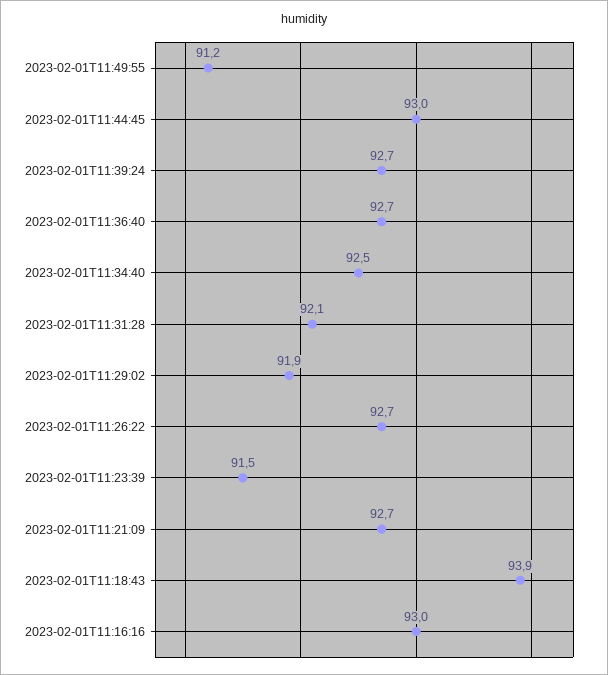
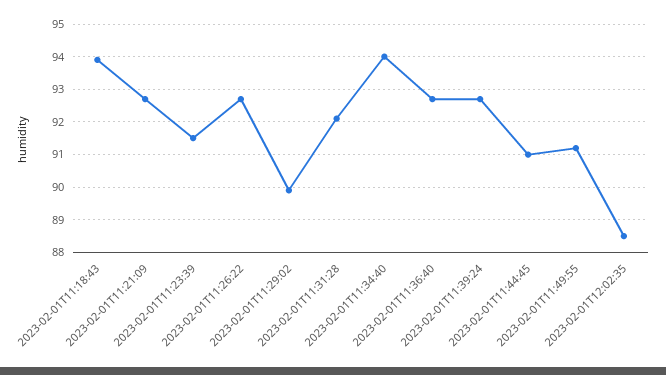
2023-02-01T11:44:45: 93 -> 91
2023-02-01T11:34:40: 92.5 -> 94
2023-02-01T11:29:02: 91.9 -> 90
2023-02-01T11:16:16: 93 -> none
2023-02-01T12:02:35: none -> 88.5

